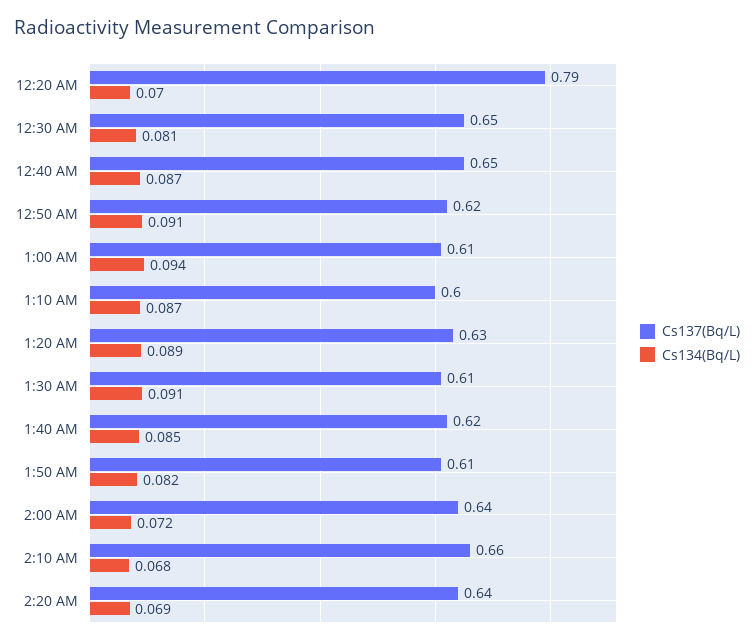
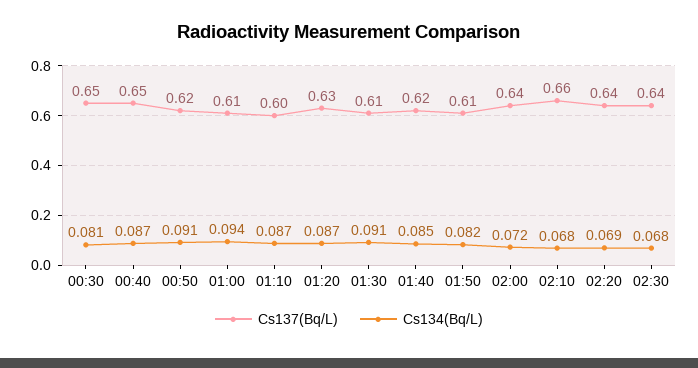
Cs137(Bq/L), 12:20 AM: 0.79 -> none
Cs134(Bq/L), 12:20 AM: 0.07 -> none
Cs134(Bq/L), 1:20 AM: 0.089 -> 0.087
Cs137(Bq/L), 02:30: none -> 0.64
Cs134(Bq/L), 02:30: none -> 0.068

